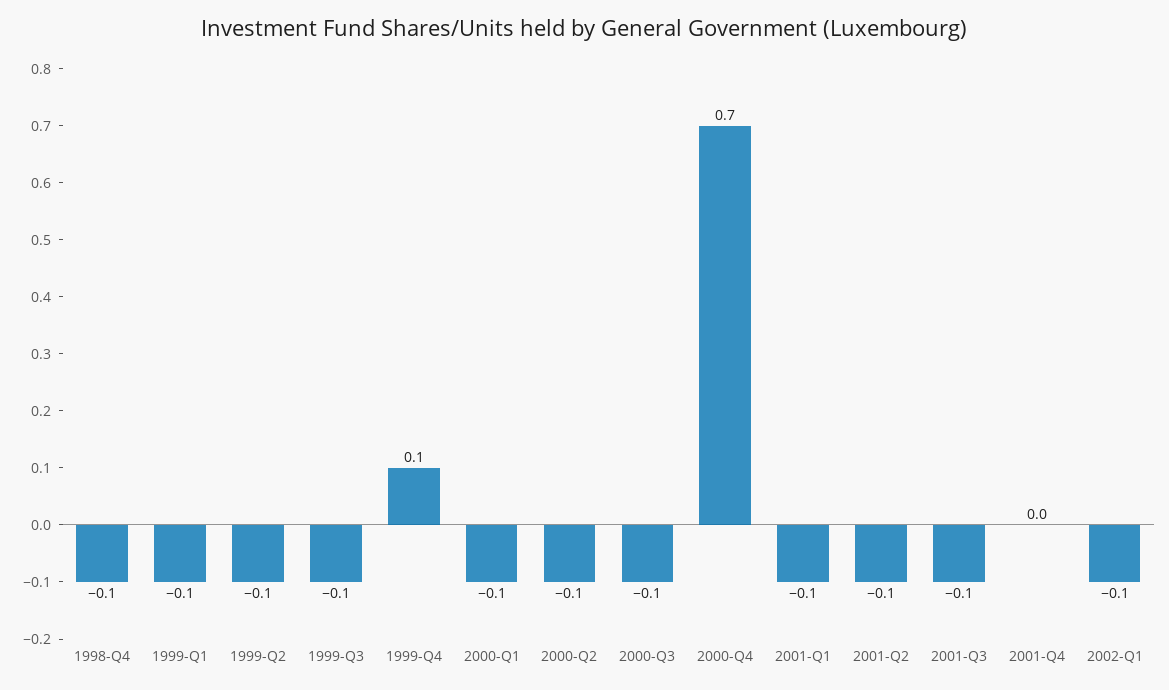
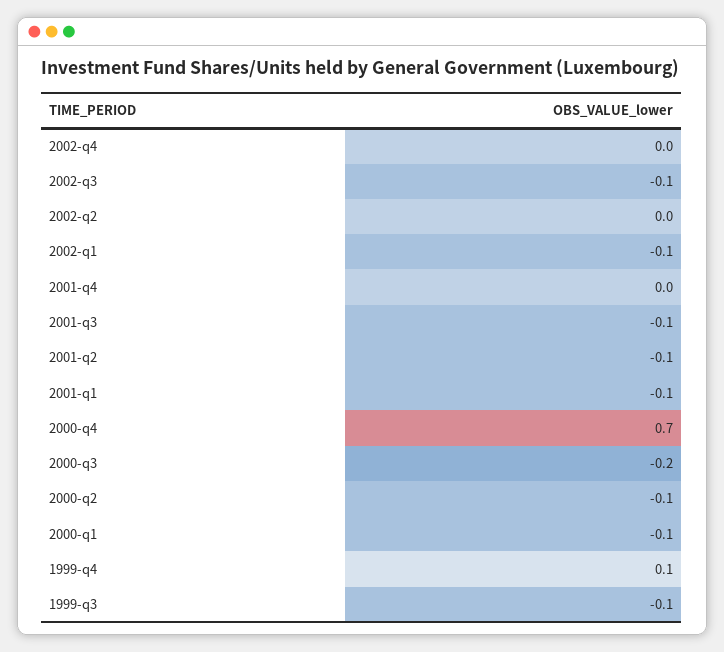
1998-Q4: -0.1 -> none
1999-Q1: -0.1 -> none
1999-Q2: -0.1 -> none
2000-Q3: -0.1 -> -0.2
2002-q4: none -> 0
2002-q3: none -> -0.1
2002-q2: none -> 0

